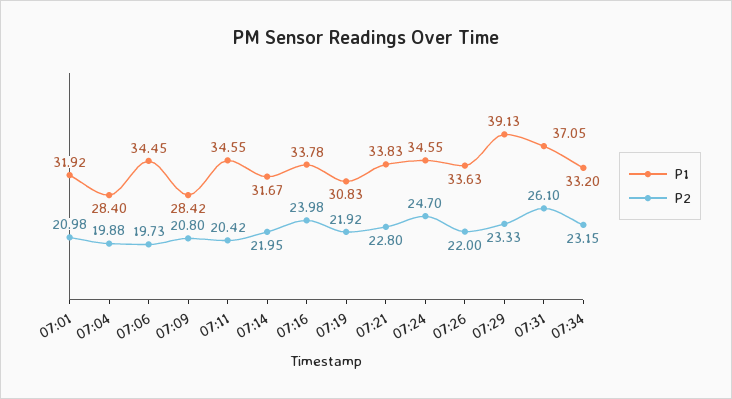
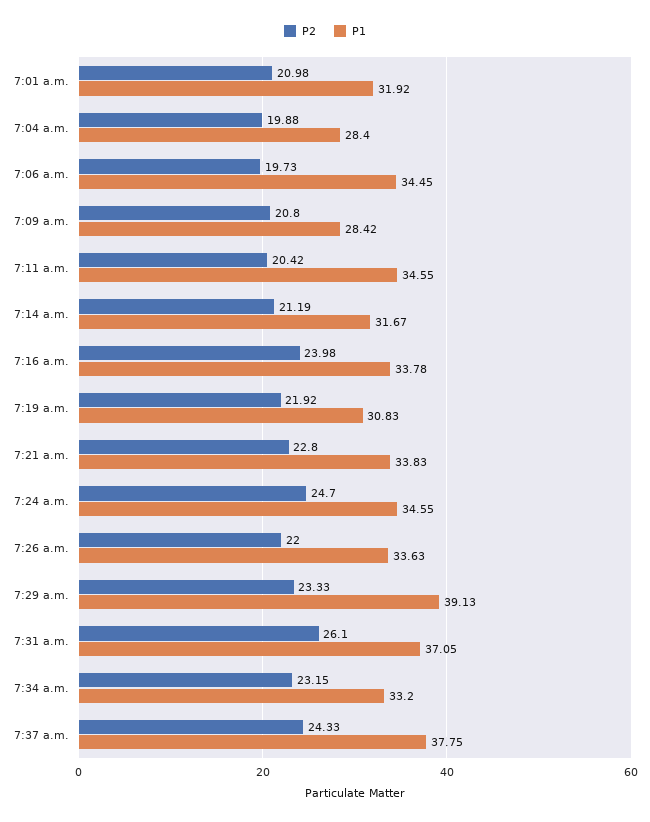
P2, 07:14: 21.95 -> 21.19
P2, 7:37 a.m.: none -> 24.33
P1, 7:37 a.m.: none -> 37.75

